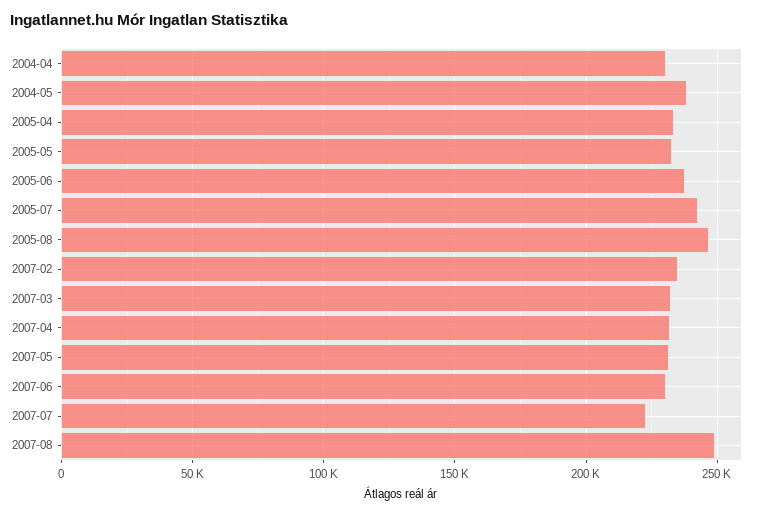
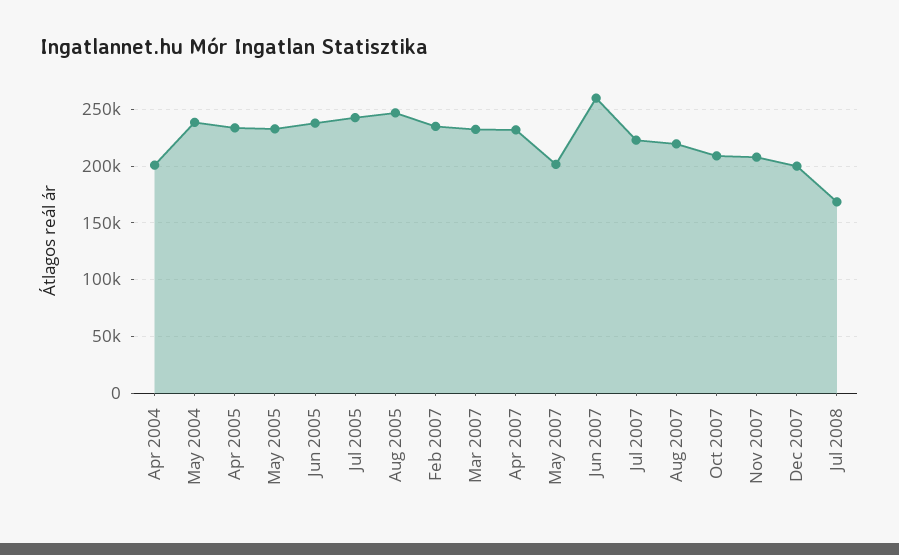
2004-04: 230000 -> 200000
2007-05: 230000 -> 200000
2007-06: 230000 -> 260000
2007-08: 250000 -> 220000
Oct 2007: none -> 210000
Nov 2007: none -> 210000
Dec 2007: none -> 200000
Jul 2008: none -> 170000

